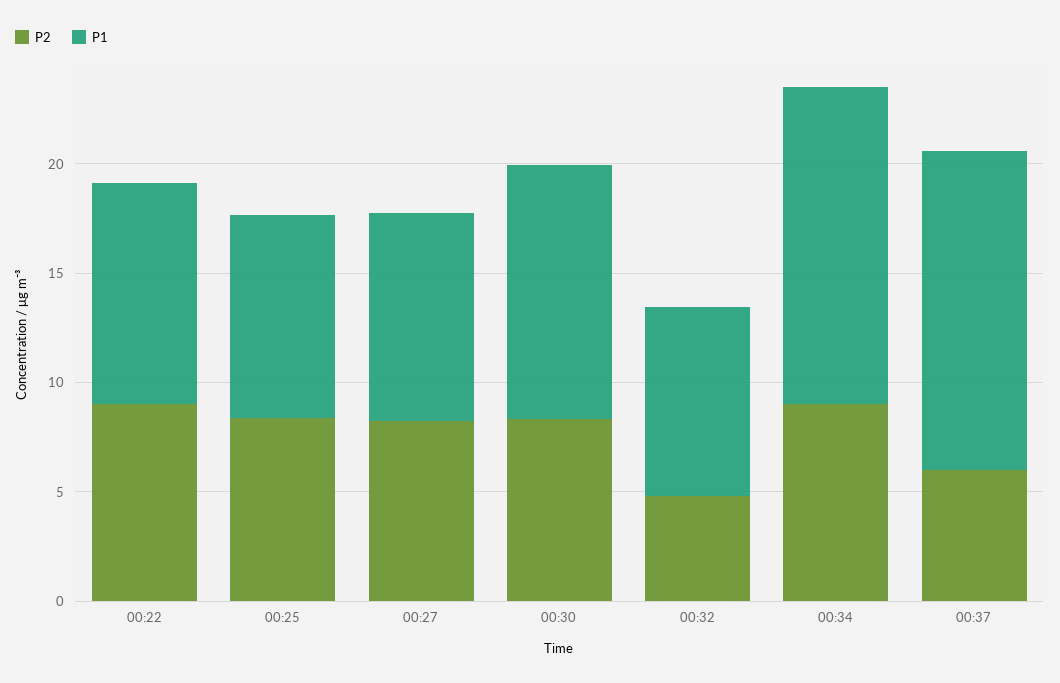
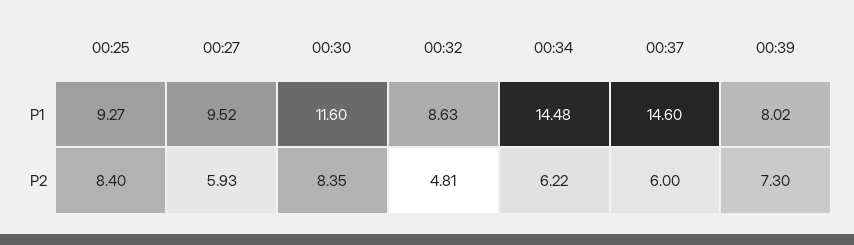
P2, 00:22: 9 -> none
P1, 00:22: 10 -> none
P2, 00:27: 8 -> 5.93
P2, 00:34: 9 -> 6.22
P1, 00:39: none -> 8.02
P2, 00:39: none -> 7.3

